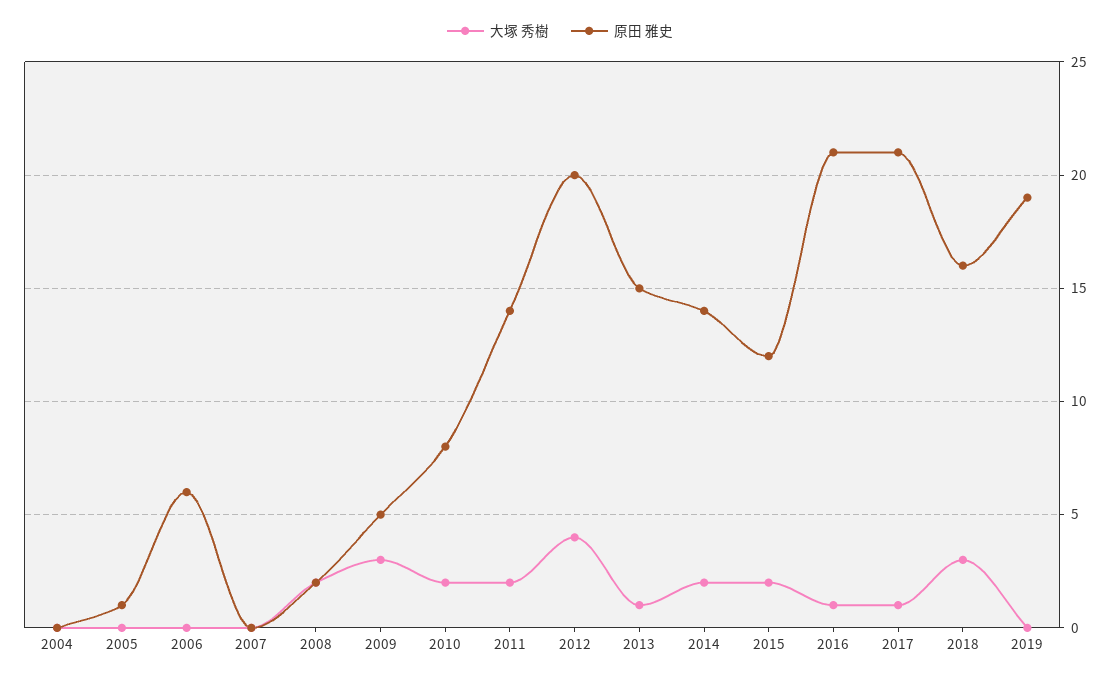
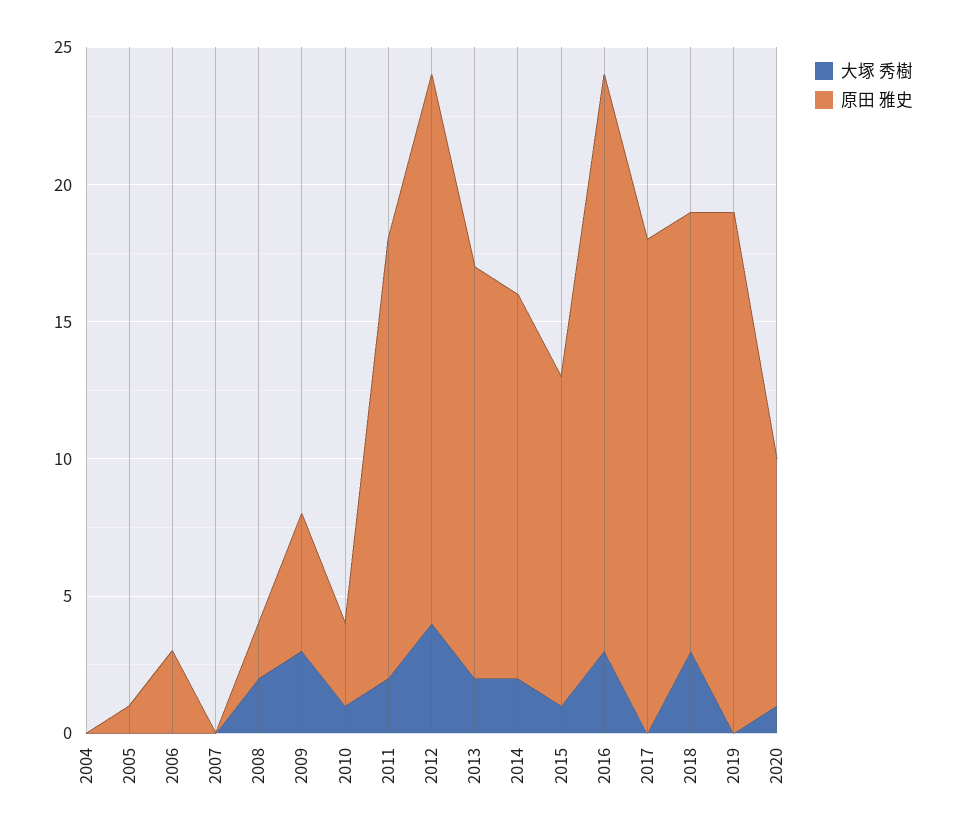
原田 雅史, 2006: 6 -> 3
大塚 秀樹, 2010: 2 -> 1
原田 雅史, 2010: 8 -> 3
原田 雅史, 2011: 14 -> 16
大塚 秀樹, 2013: 1 -> 2
大塚 秀樹, 2015: 2 -> 1
大塚 秀樹, 2016: 1 -> 3
大塚 秀樹, 2017: 1 -> 0
原田 雅史, 2017: 21 -> 18
大塚 秀樹, 2020: none -> 1
原田 雅史, 2020: none -> 9

